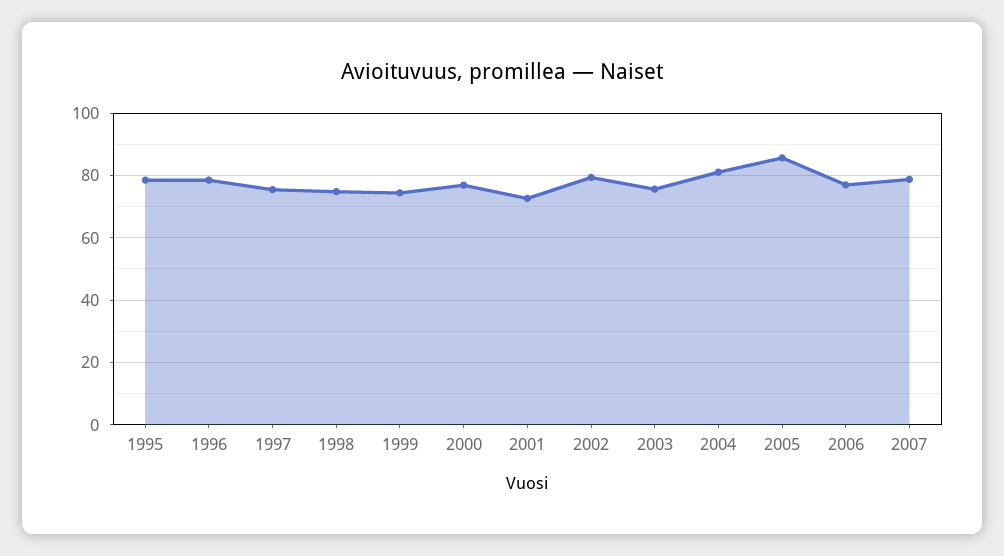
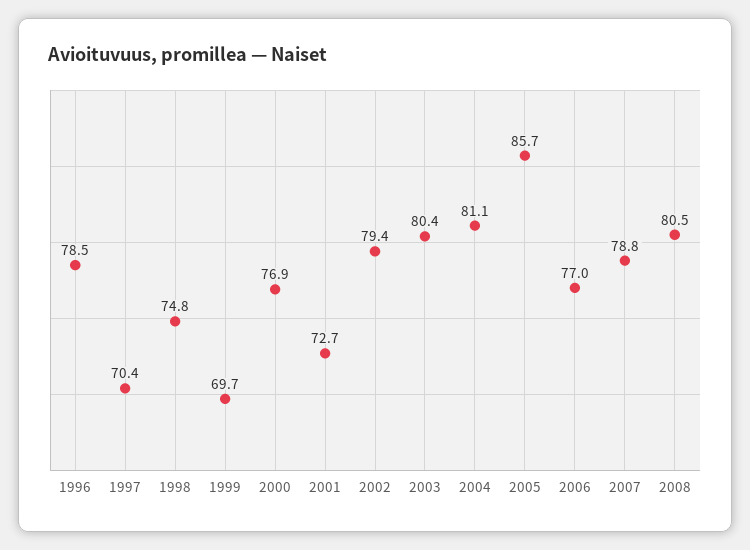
1995: 78 -> none
1997: 76 -> 70.4
1999: 74 -> 69.7
2003: 76 -> 80.4
2008: none -> 80.5

